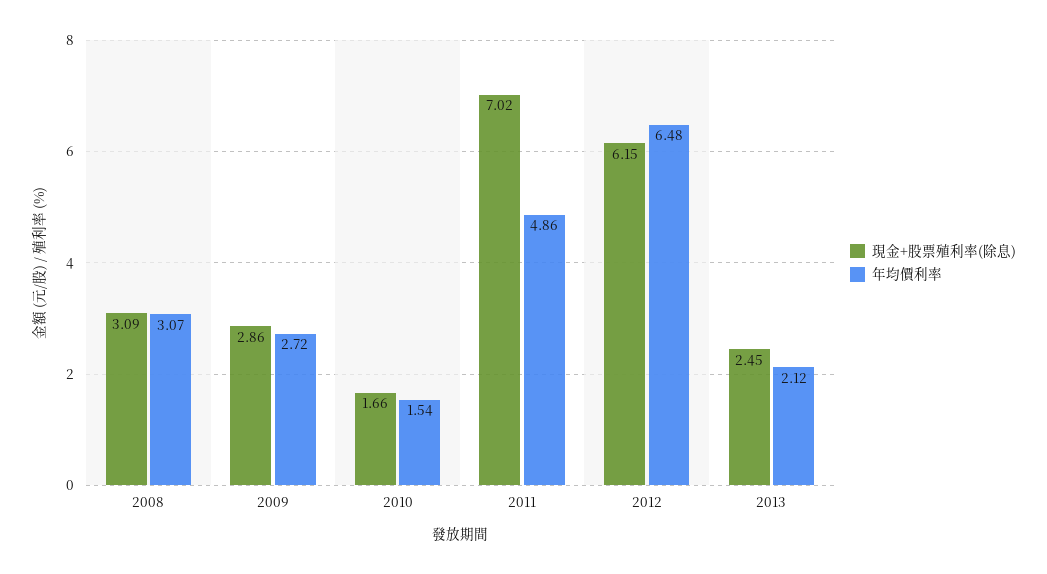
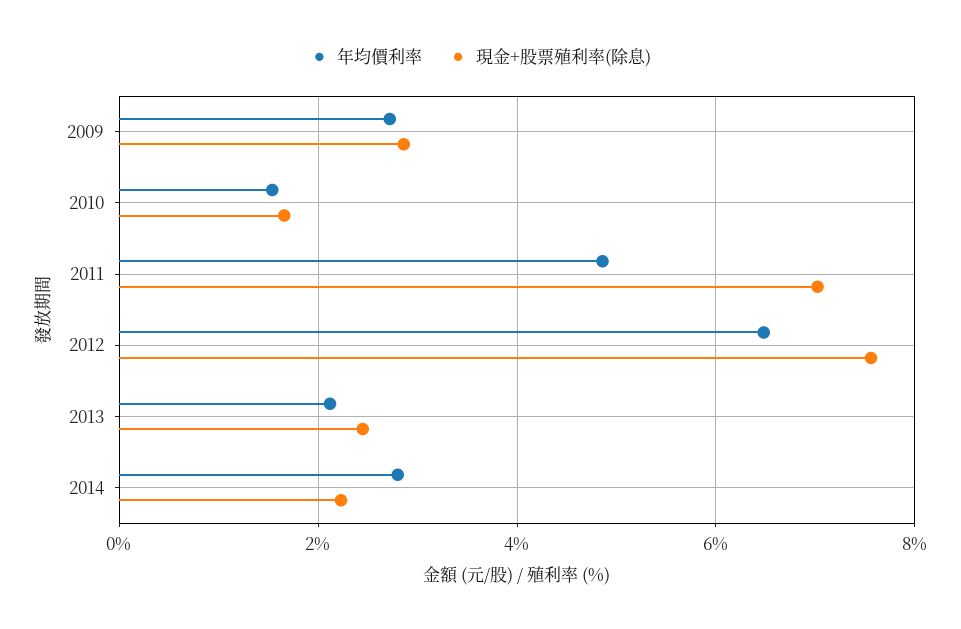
現金+股票殖利率(除息), 2008: 3.09 -> none
年均價利率, 2008: 3.07 -> none
現金+股票殖利率(除息), 2012: 6.15 -> 7.6
年均價利率, 2014: none -> 2.8
現金+股票殖利率(除息), 2014: none -> 2.2

